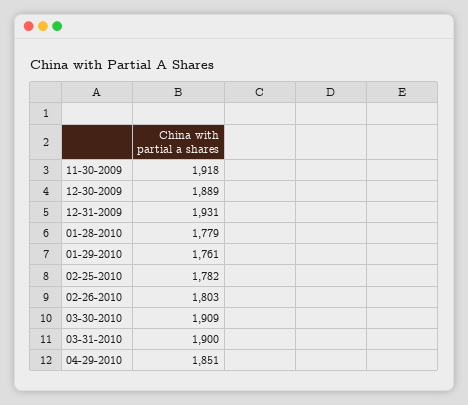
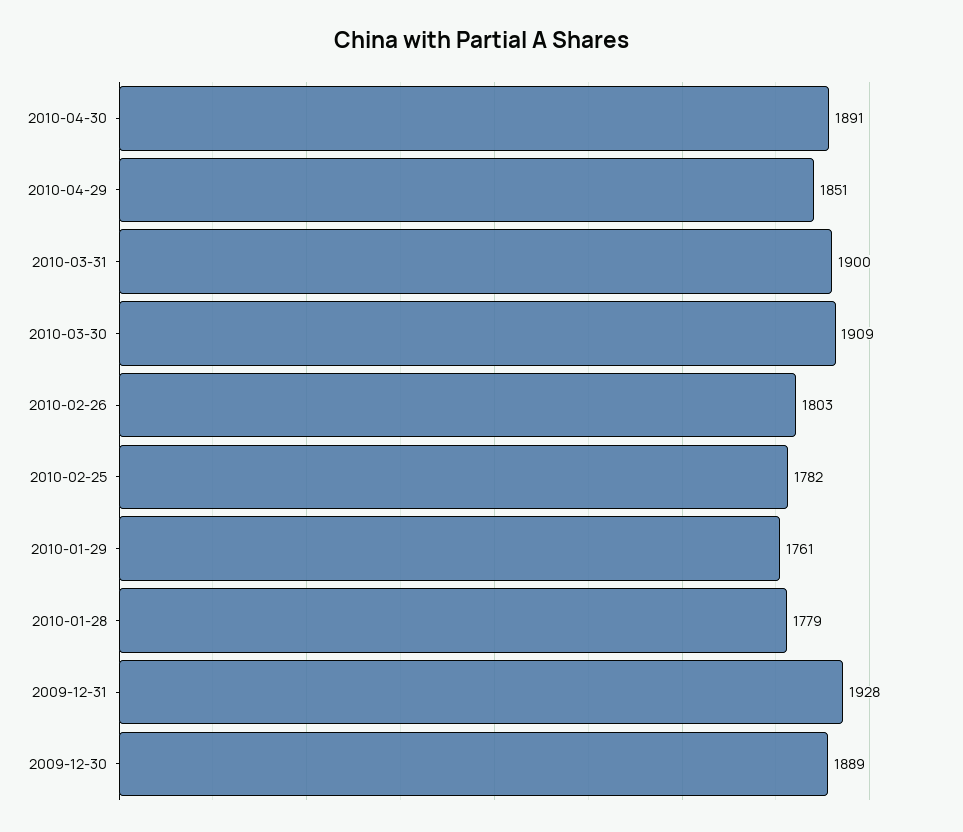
11-30-2009: 1918 -> none
12-31-2009: 1931 -> 1928
2010-04-30: none -> 1891

